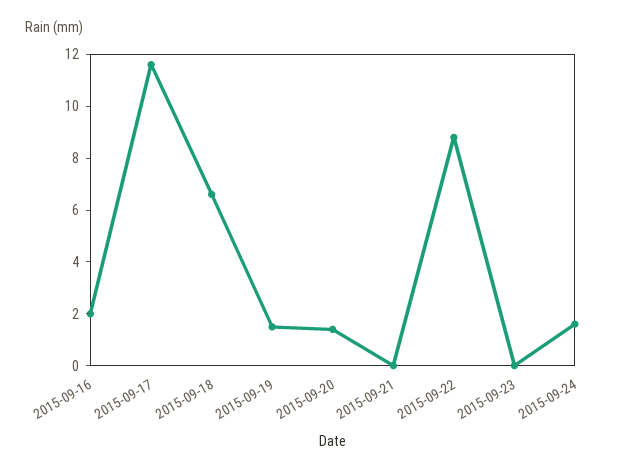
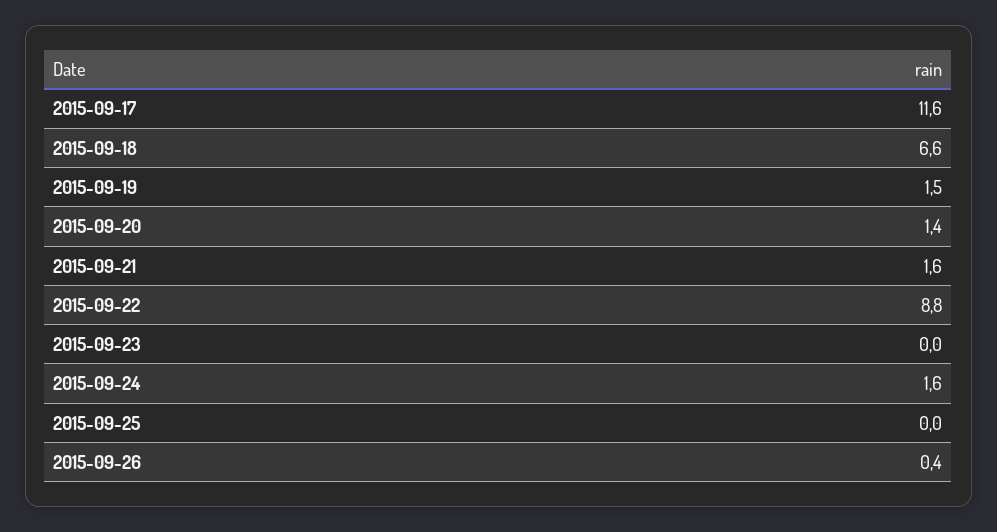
2015-09-16: 2 -> none
2015-09-21: 0 -> 1.6
2015-09-25: none -> 0
2015-09-26: none -> 0.4

